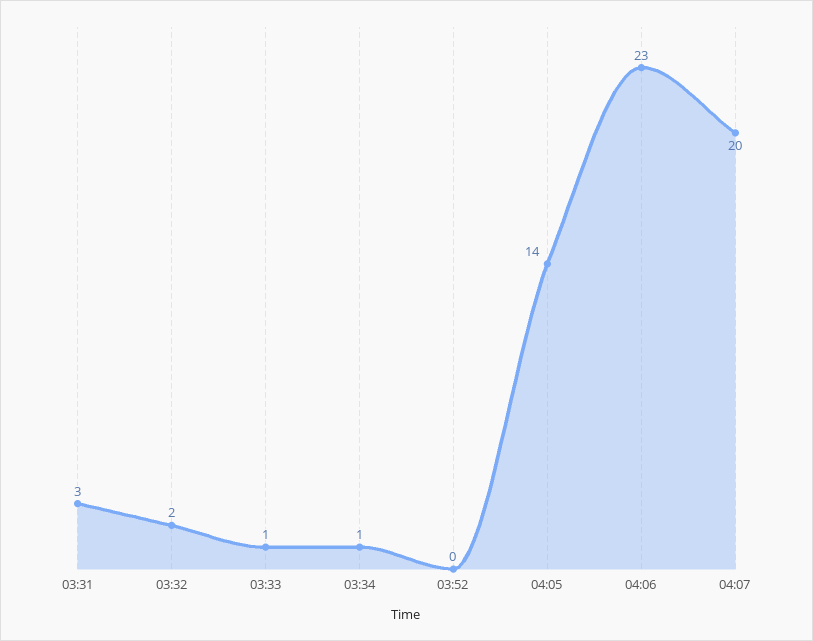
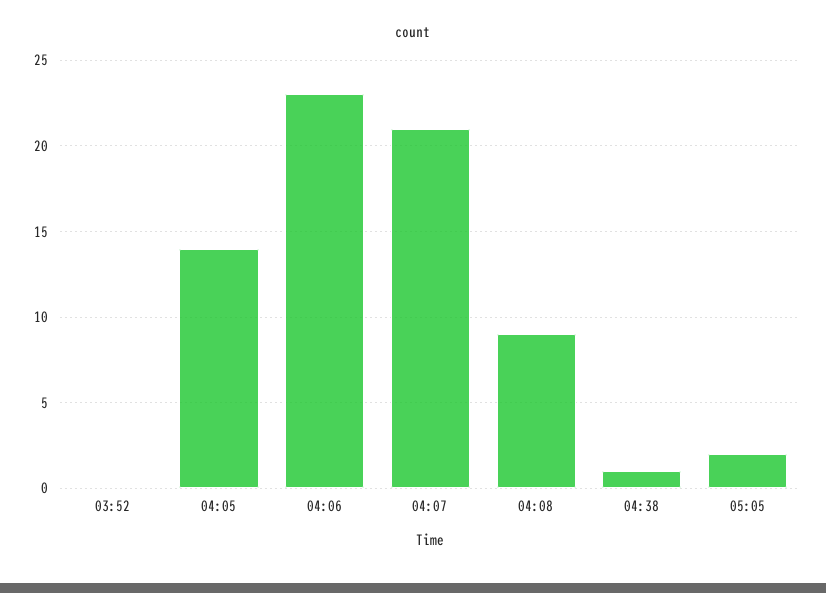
03:31: 3 -> none
03:32: 2 -> none
03:33: 1 -> none
03:34: 1 -> none
04:07: 20 -> 21
04:08: none -> 9
04:38: none -> 1
05:05: none -> 2

